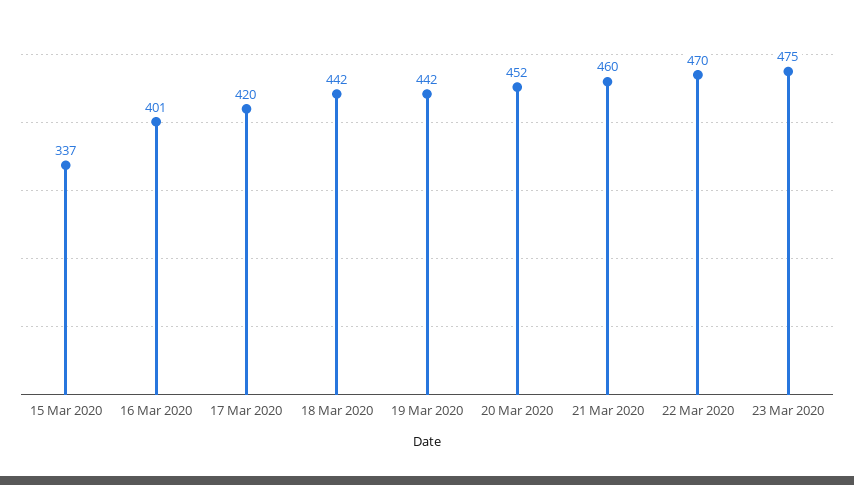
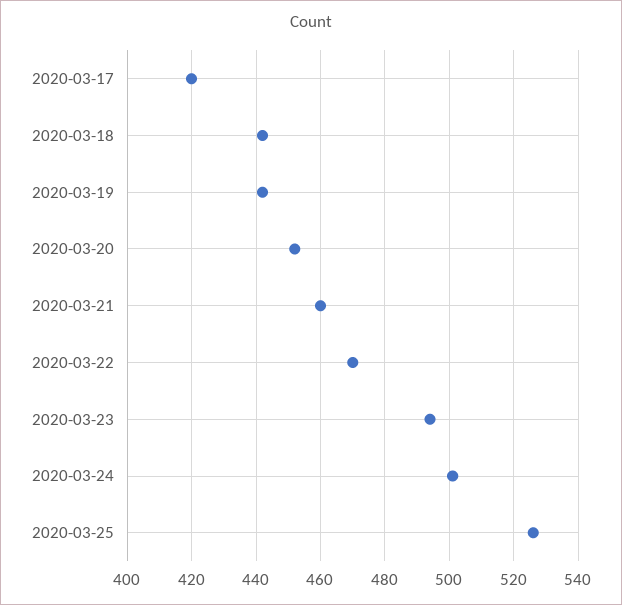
15 Mar 2020: 337 -> none
16 Mar 2020: 401 -> none
23 Mar 2020: 475 -> 495
2020-03-24: none -> 500
2020-03-25: none -> 525

